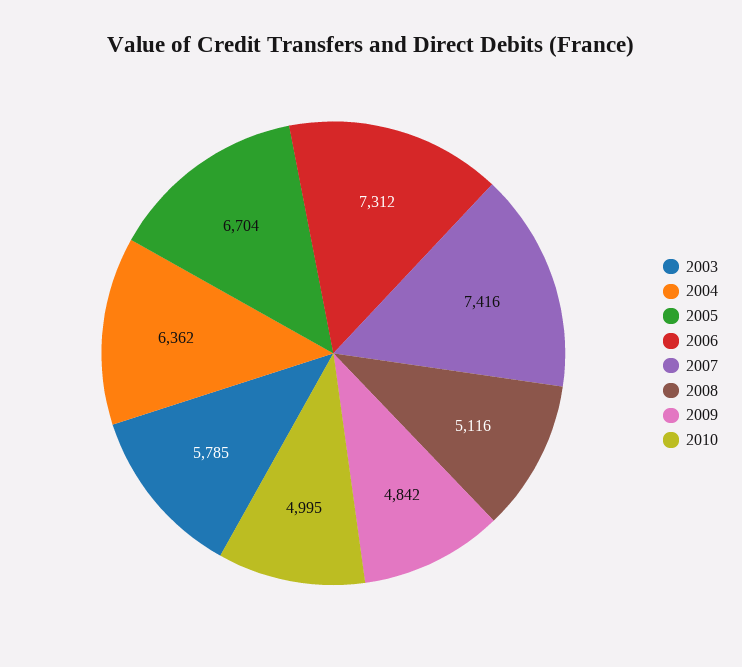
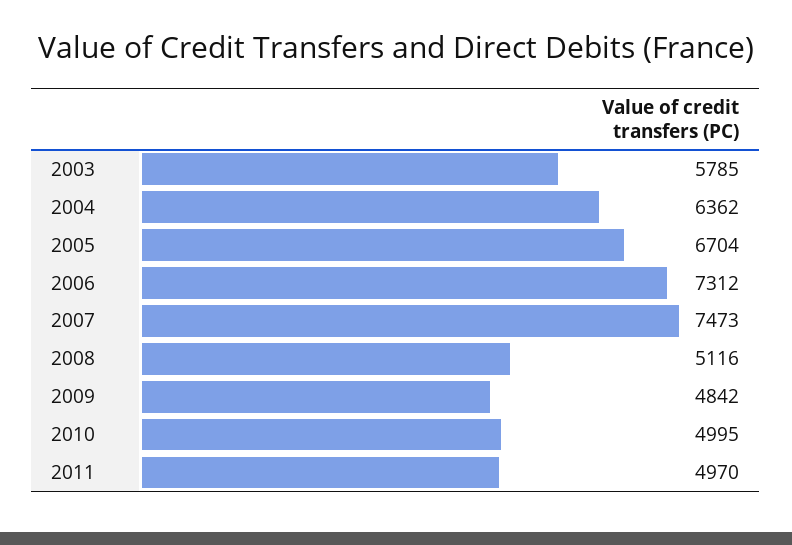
2007: 7416 -> 7473
2011: none -> 4970

